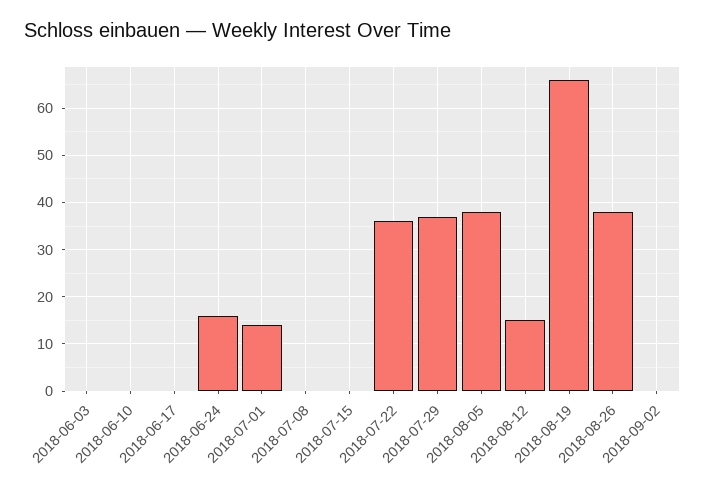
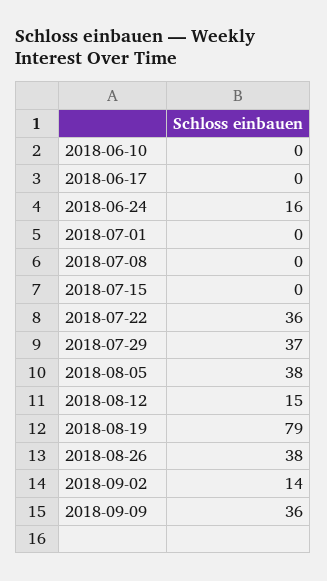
2018-06-03: 0 -> none
2018-07-01: 15 -> 0
2018-08-19: 65 -> 79
2018-09-02: 0 -> 14
2018-09-09: none -> 36

